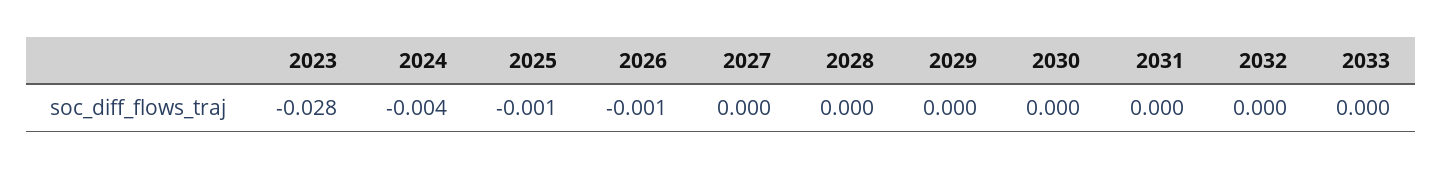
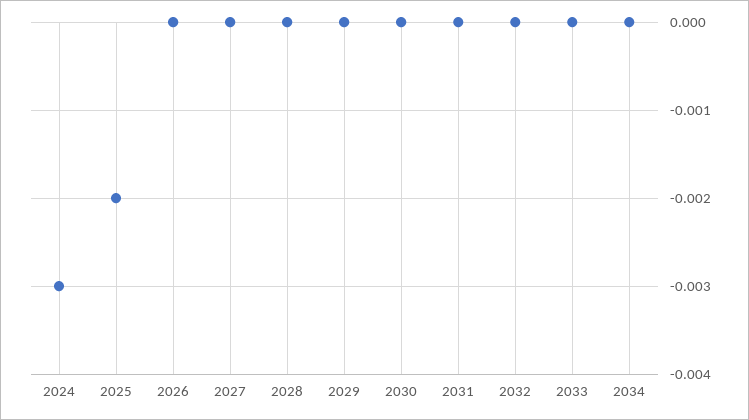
2023: -0.028 -> none
2024: -0.004 -> -0.003
2025: -0.001 -> -0.002
2026: -0.001 -> 0
2034: none -> 0

